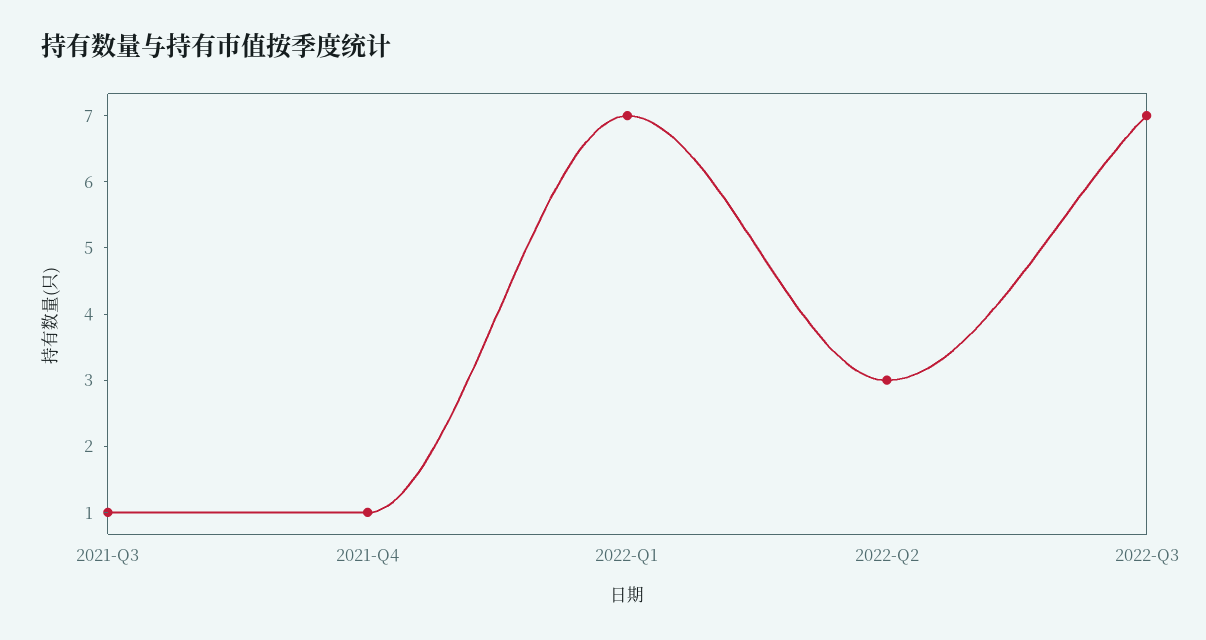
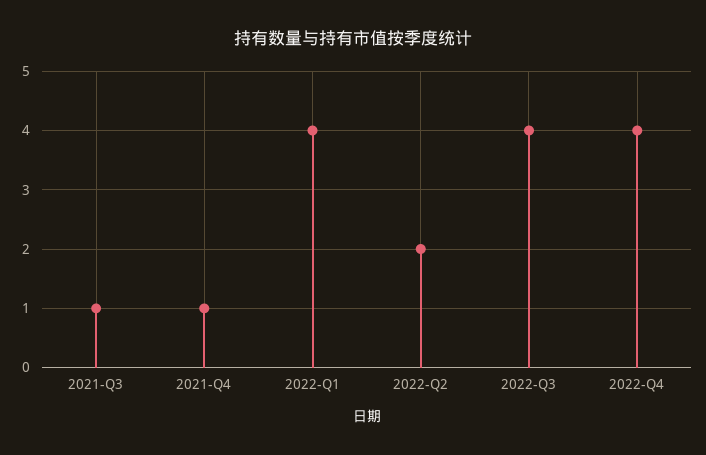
2022-Q1: 7 -> 4
2022-Q2: 3 -> 2
2022-Q3: 7 -> 4
2022-Q4: none -> 4

